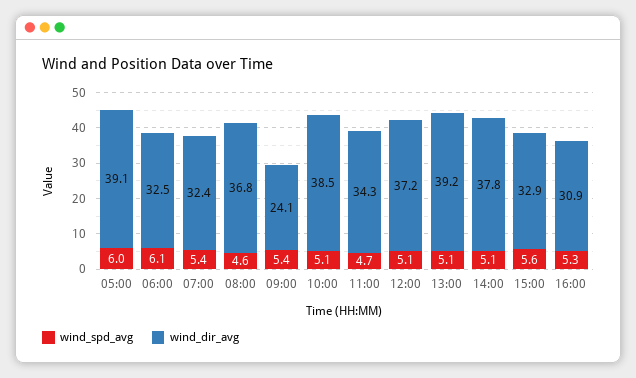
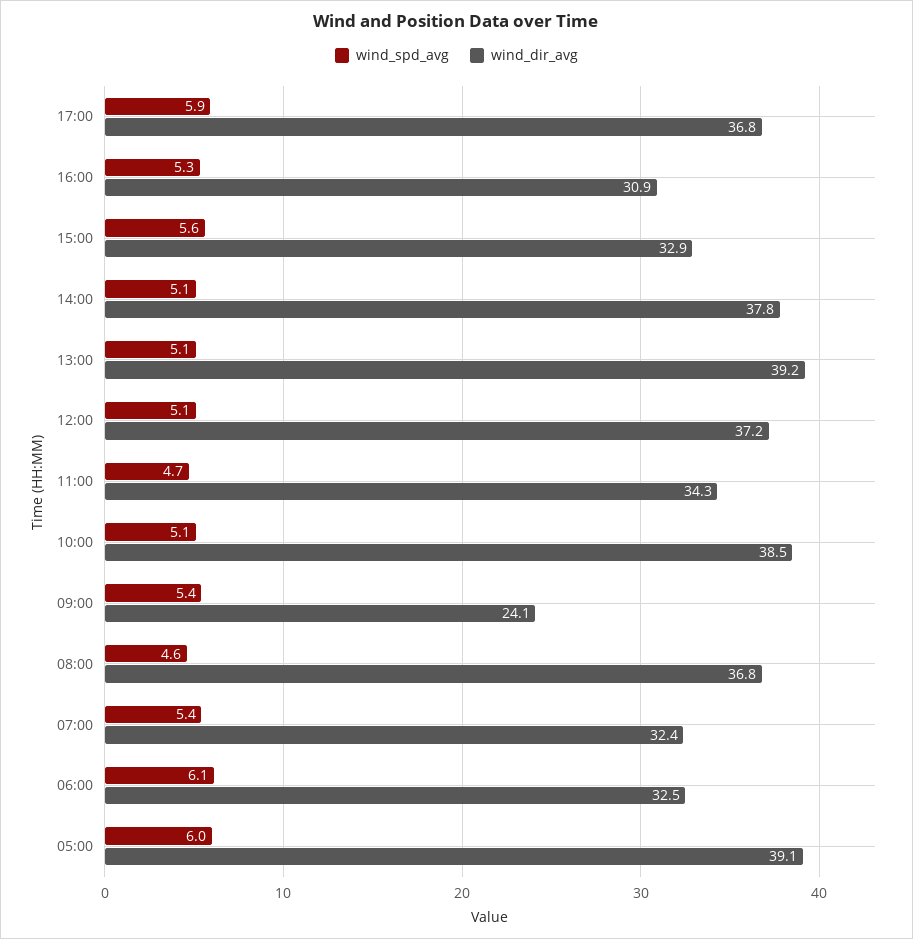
wind_spd_avg, 17:00: none -> 5.9
wind_dir_avg, 17:00: none -> 36.8

